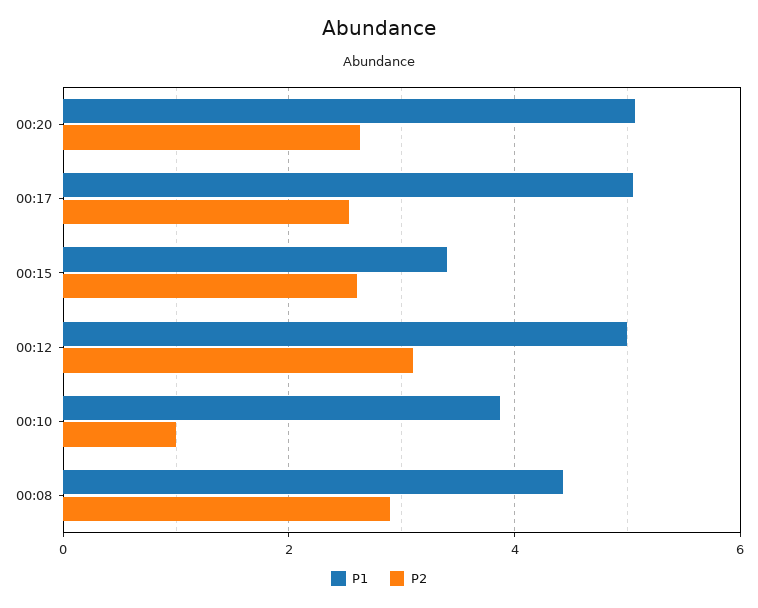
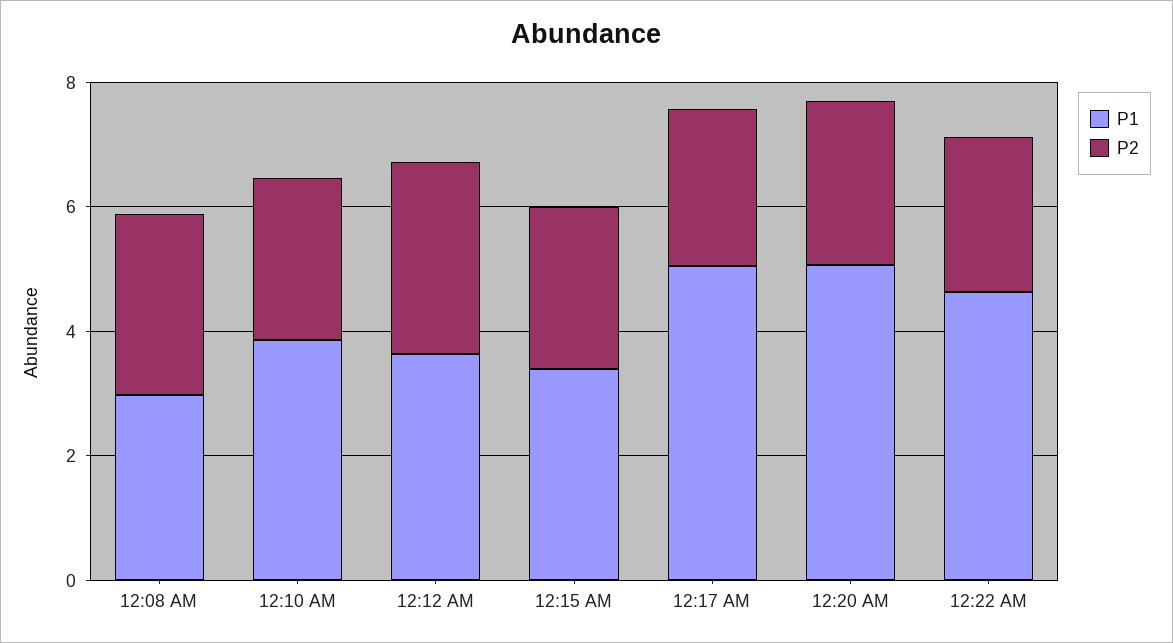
P1, 00:12: 5 -> 3.5
P2, 00:10: 1 -> 2.5
P1, 00:08: 4.4 -> 3
P1, 12:22 AM: none -> 4.5
P2, 12:22 AM: none -> 2.5

